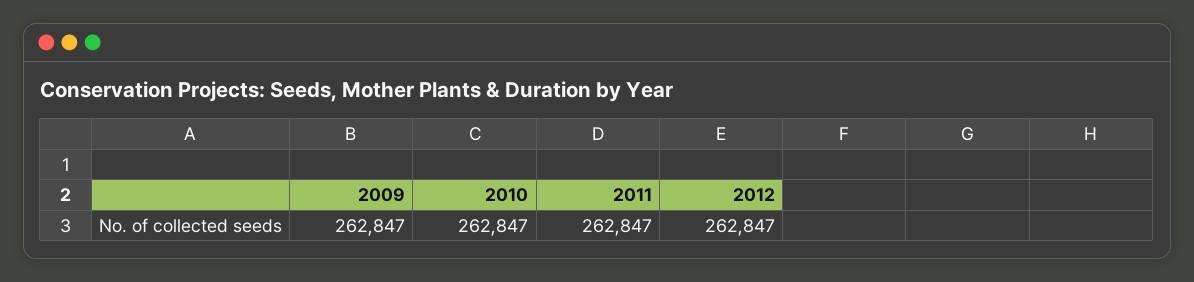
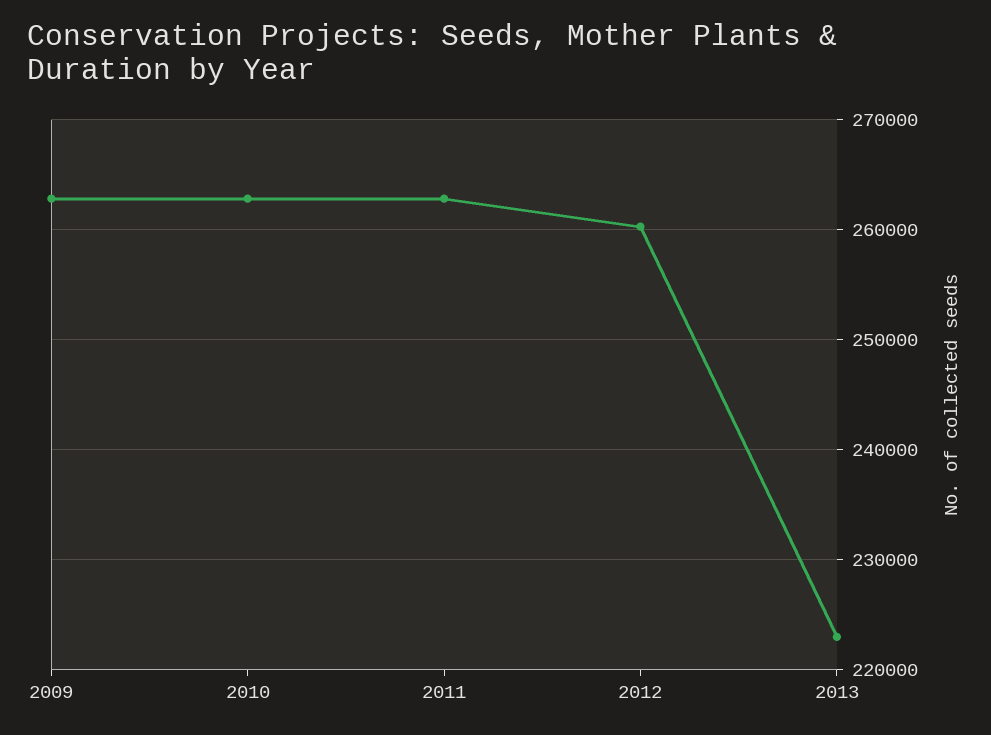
2012: 262847 -> 260000
2013: none -> 223000

